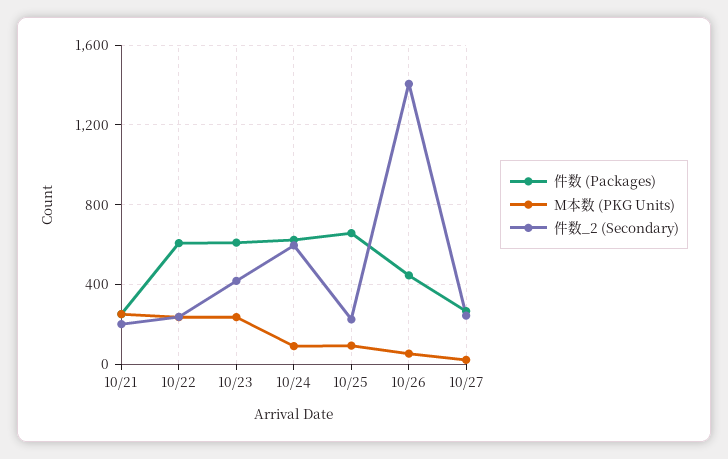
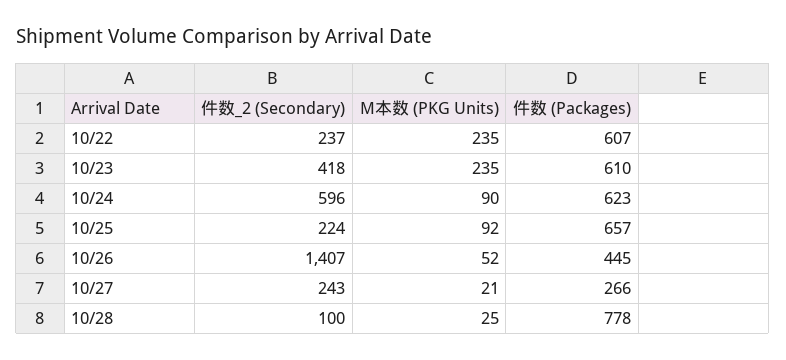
件数 (Packages), 10/21: 250 -> none
M本数 (PKG Units), 10/21: 250 -> none
件数_2 (Secondary), 10/21: 200 -> none
件数_2 (Secondary), 10/28: none -> 100
M本数 (PKG Units), 10/28: none -> 25
件数 (Packages), 10/28: none -> 778

